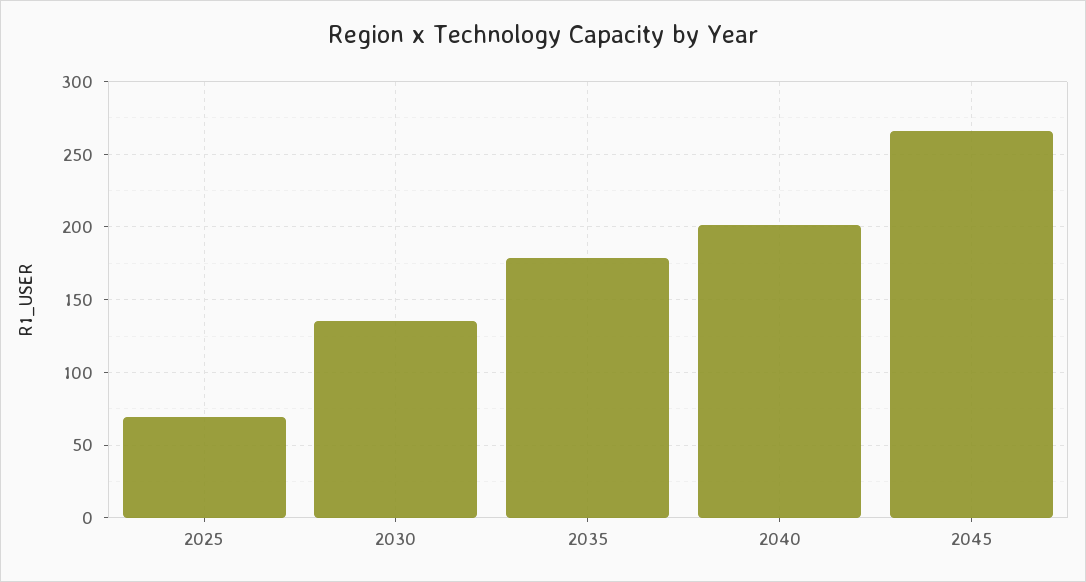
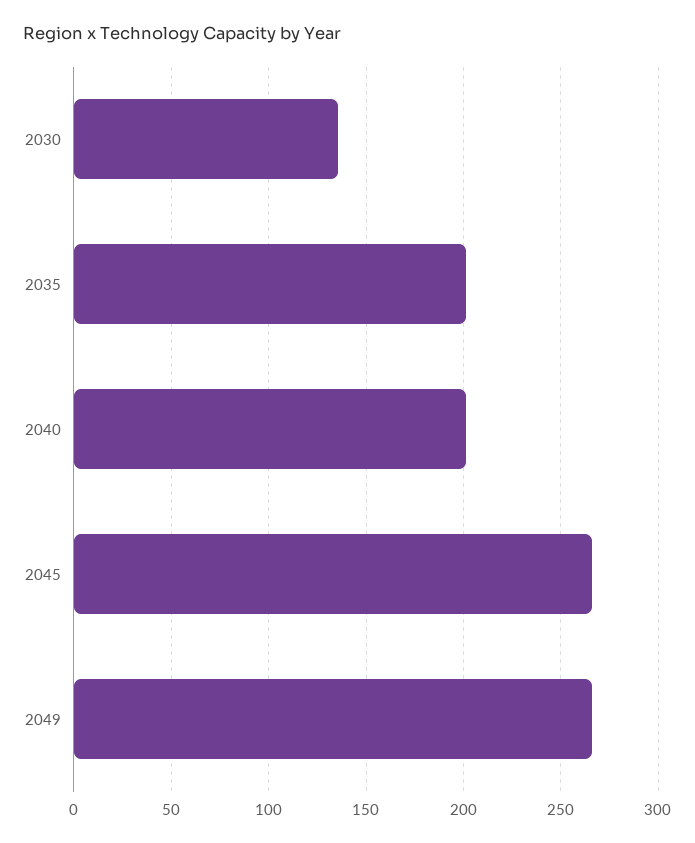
2025: 70 -> none
2035: 180 -> 200
2049: none -> 265

